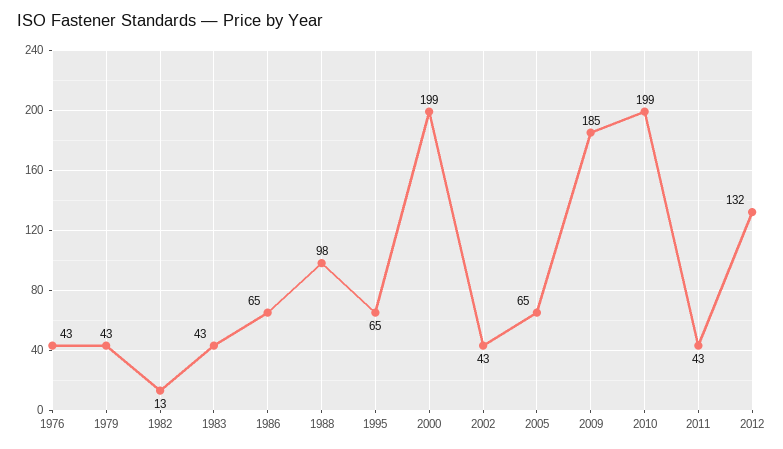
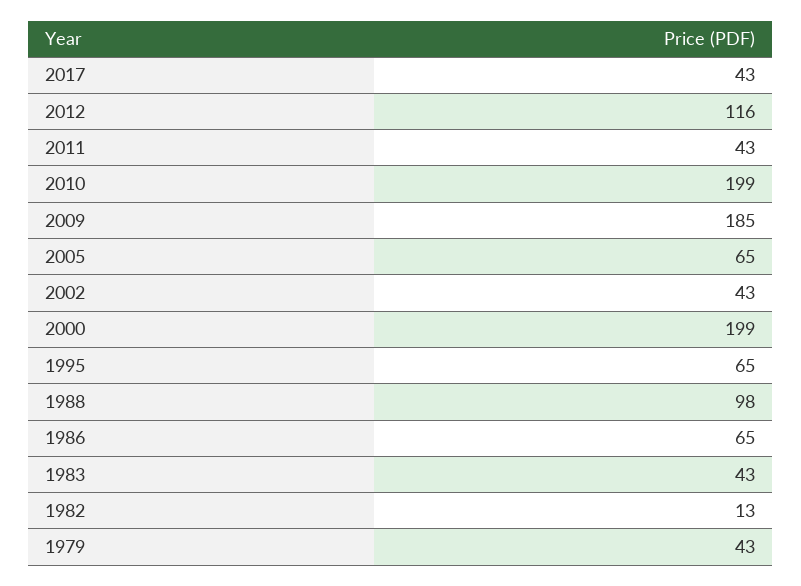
1976: 43 -> none
2012: 132 -> 116
2017: none -> 43

